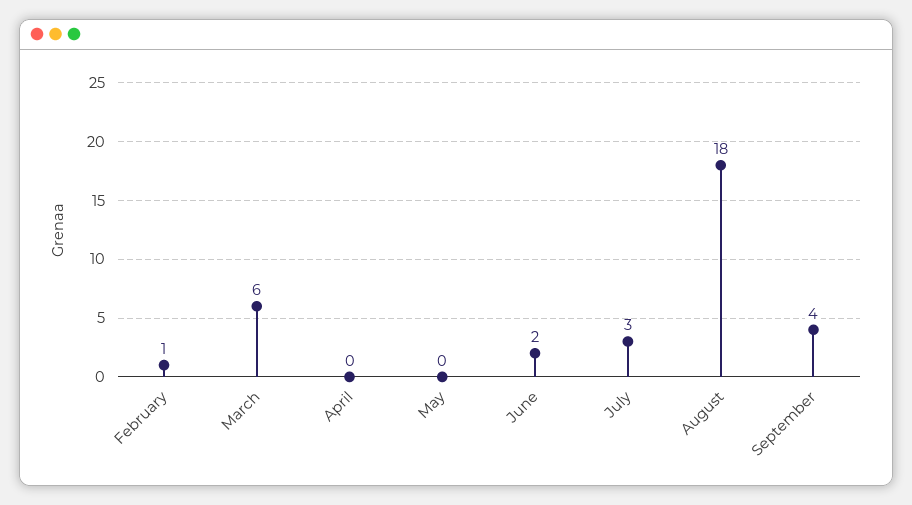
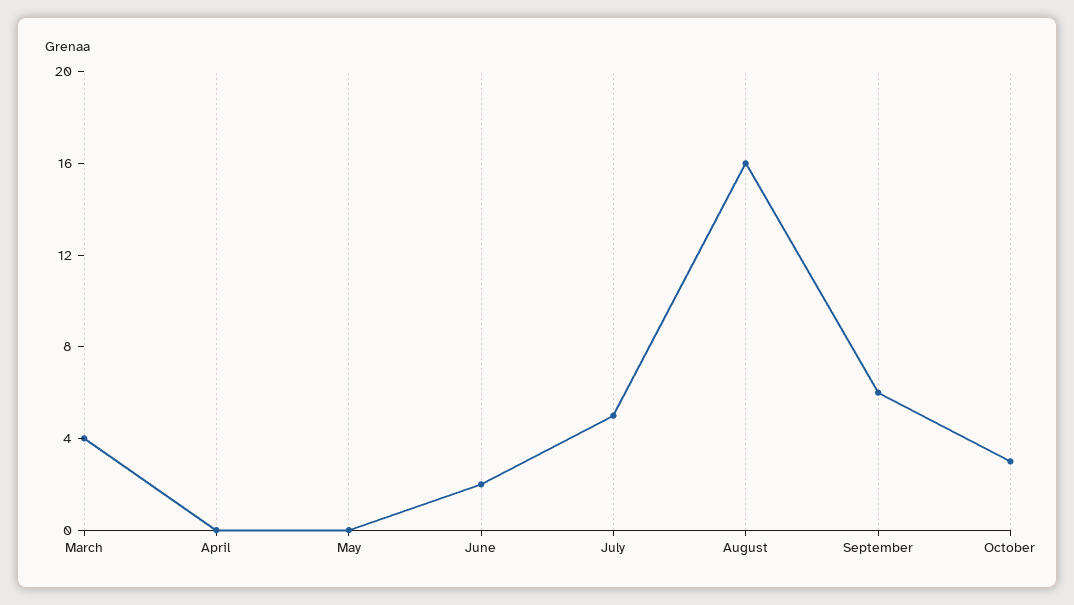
February: 1 -> none
March: 6 -> 4
July: 3 -> 5
August: 18 -> 16
September: 4 -> 6
October: none -> 3

